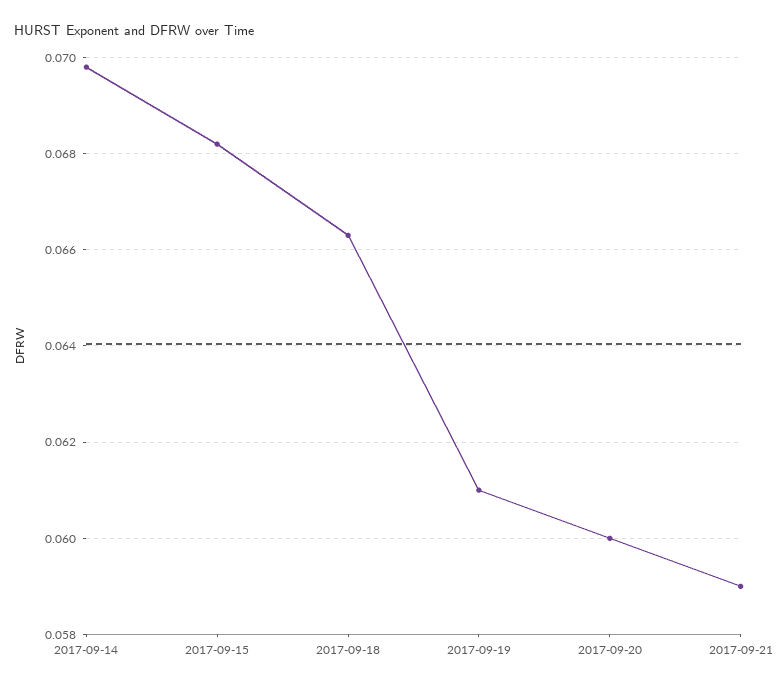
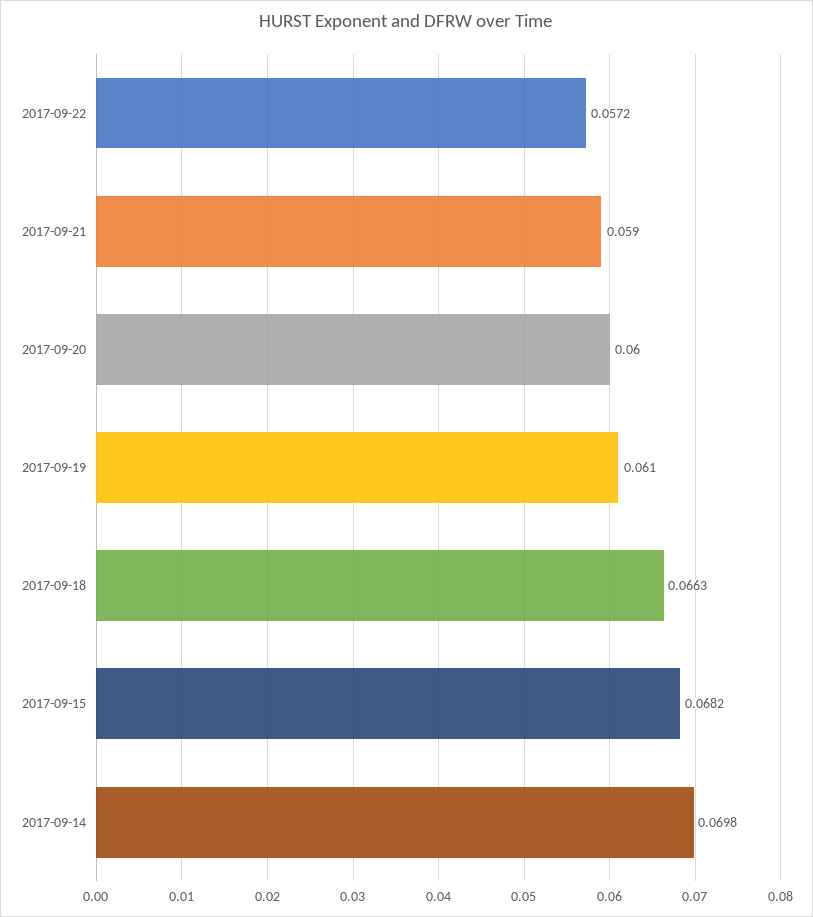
2017-09-22: none -> 0.0572

